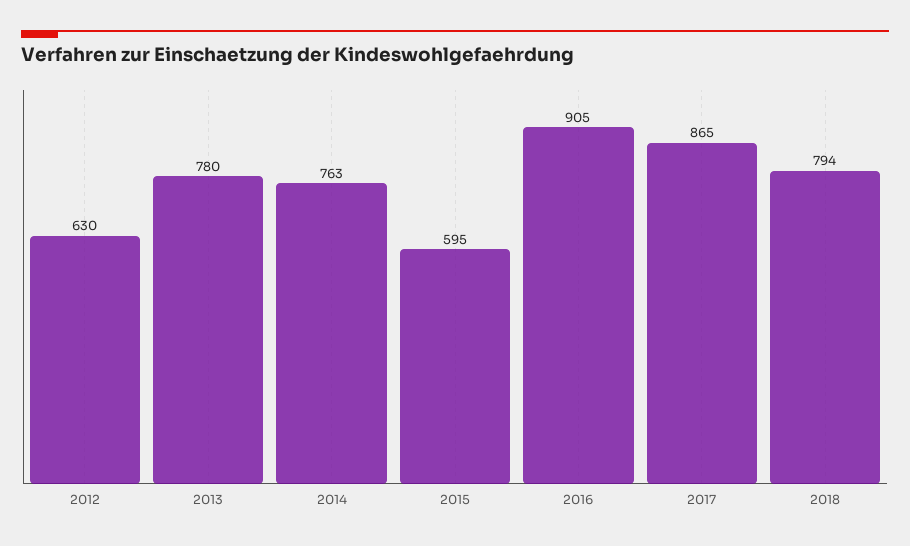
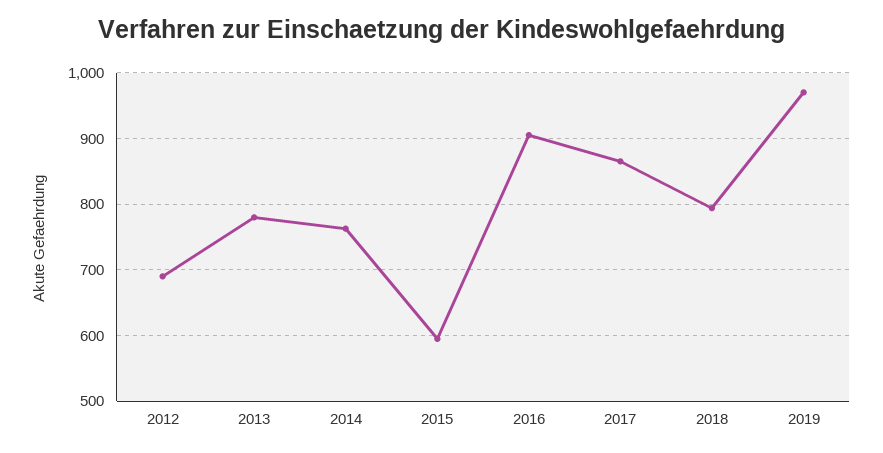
2012: 630 -> 690
2019: none -> 970

